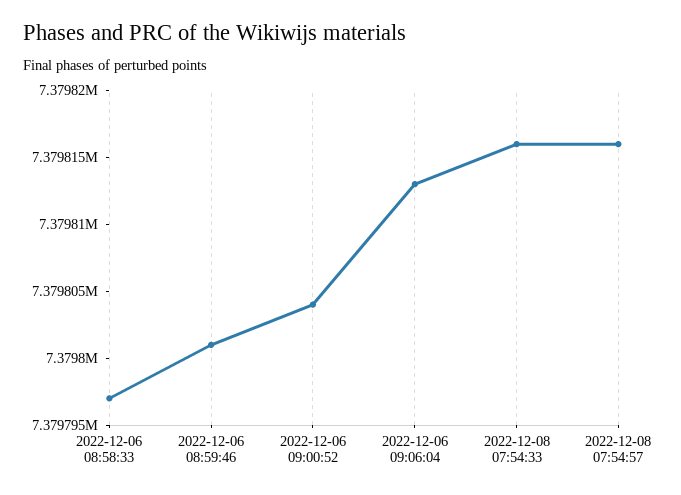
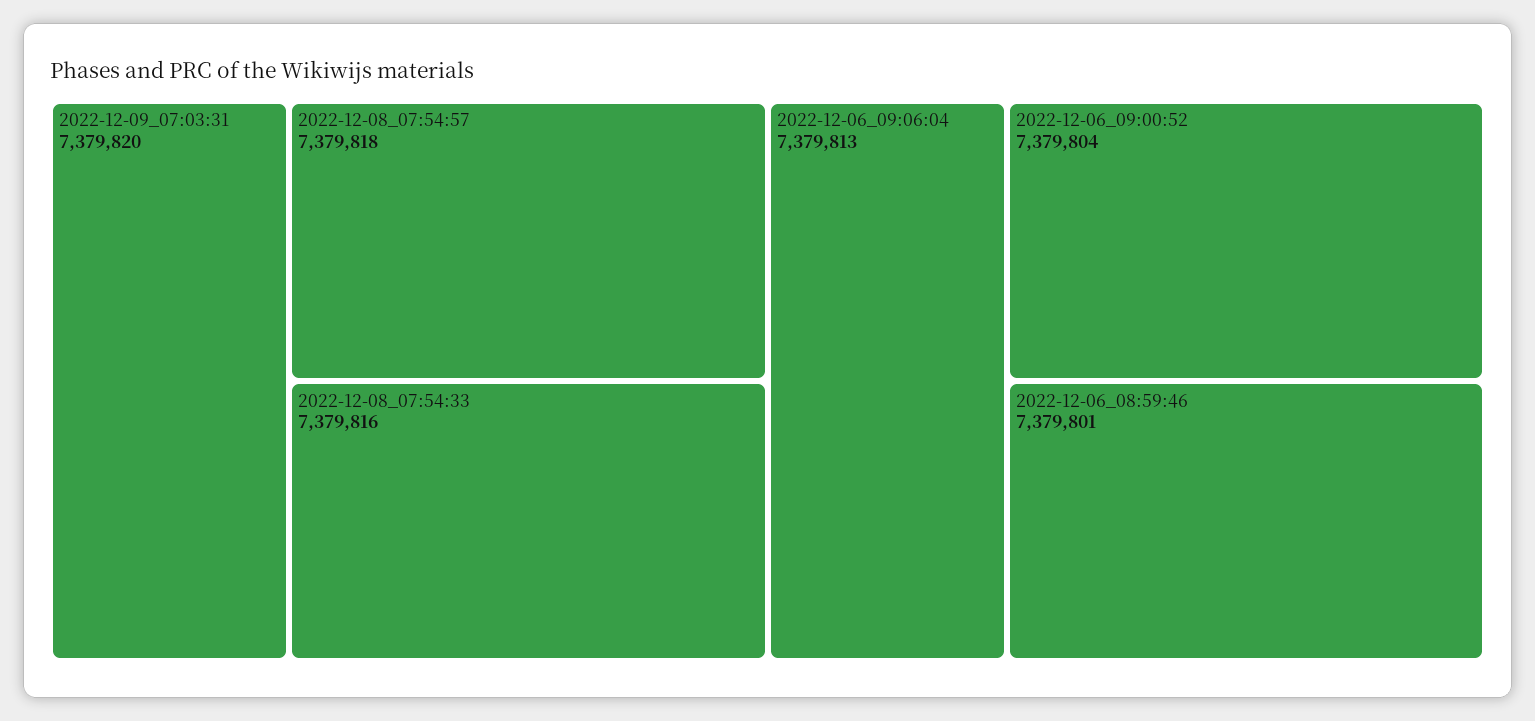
2022-12-06 08:58:33: 7379797 -> none
2022-12-08 07:54:57: 7379816 -> 7379818
2022-12-09_07:03:31: none -> 7379820

